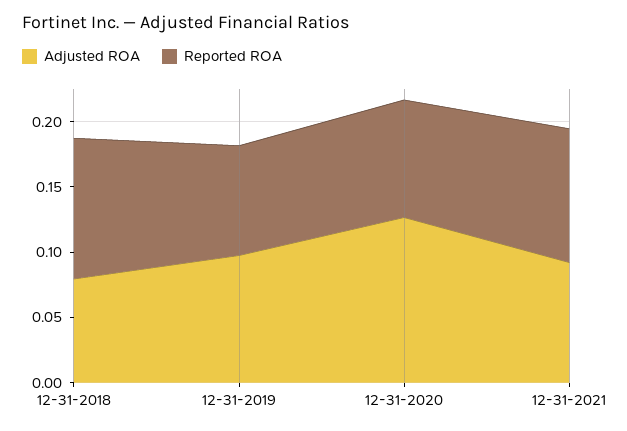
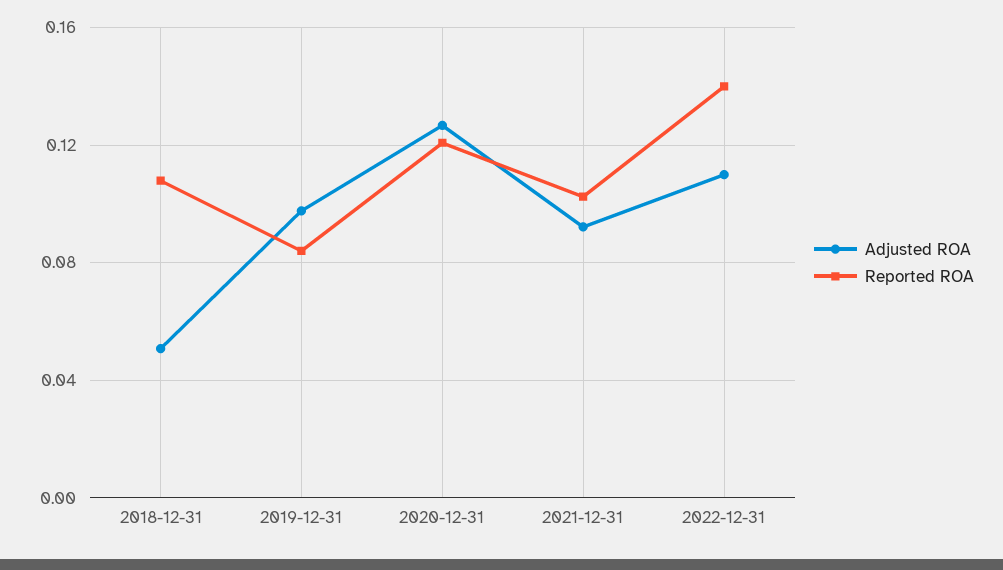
Adjusted ROA, 12-31-2018: 0.08 -> 0.05
Reported ROA, 12-31-2020: 0.09 -> 0.12
Adjusted ROA, 2022-12-31: none -> 0.11
Reported ROA, 2022-12-31: none -> 0.14

